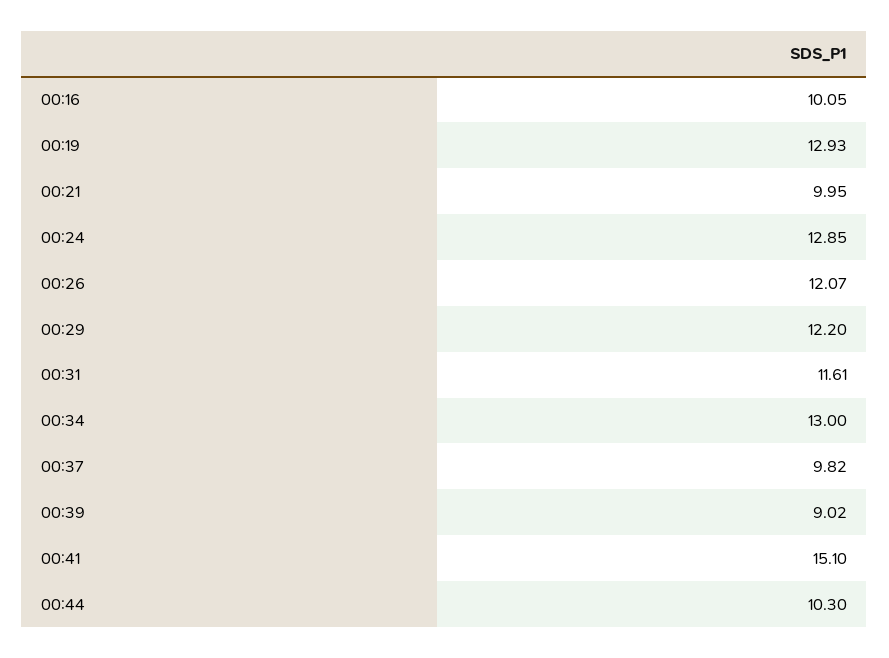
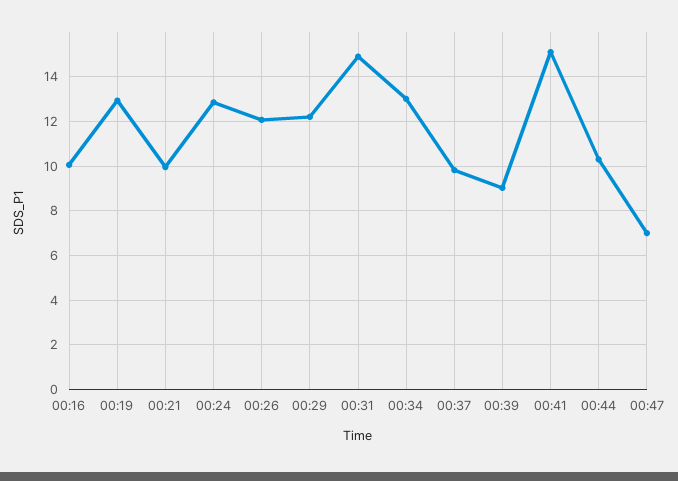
00:31: 11.61 -> 15
00:47: none -> 7

